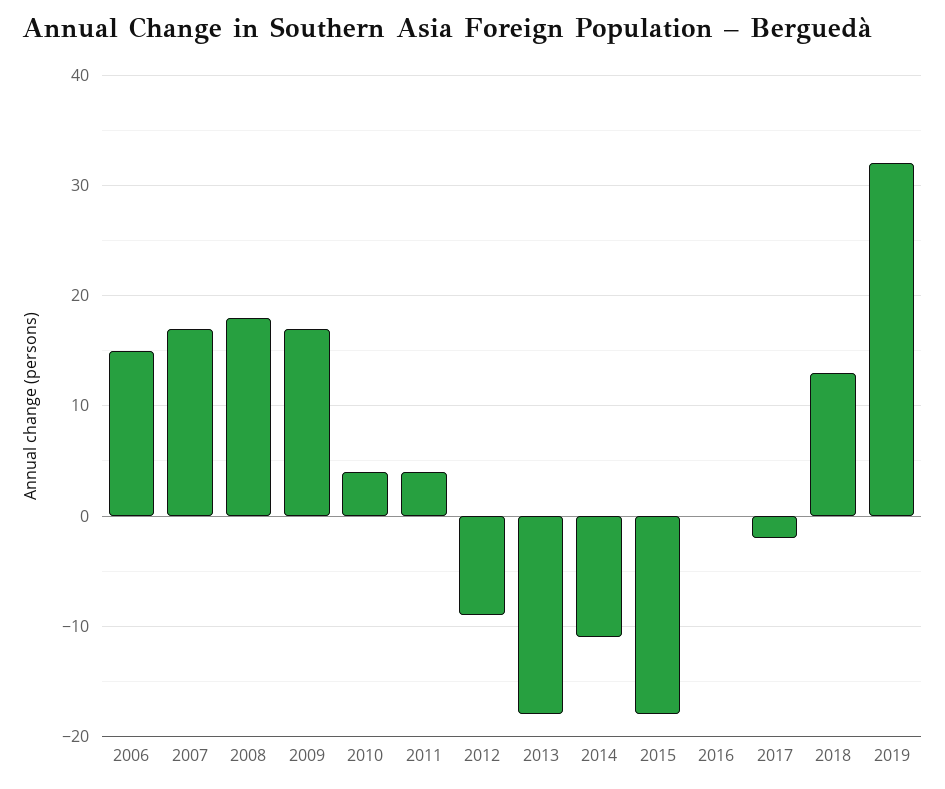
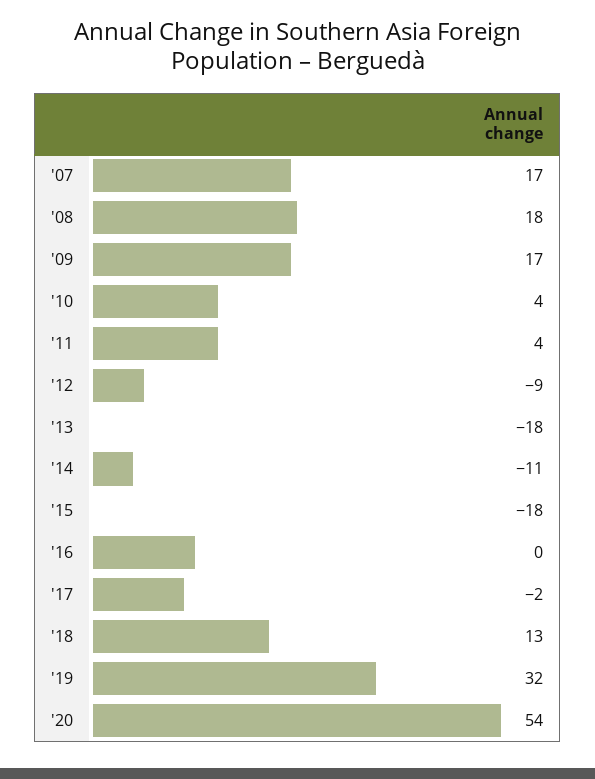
2006: 15 -> none
'20: none -> 54

